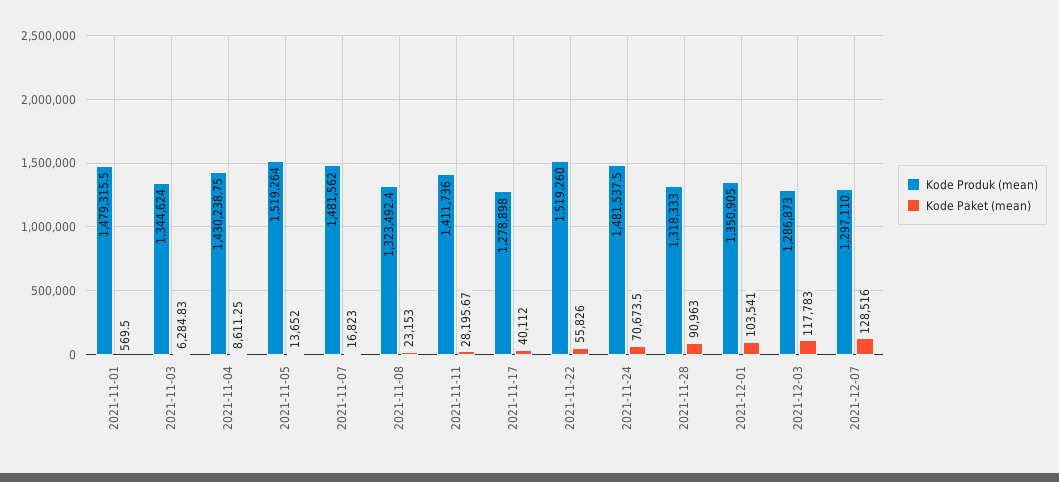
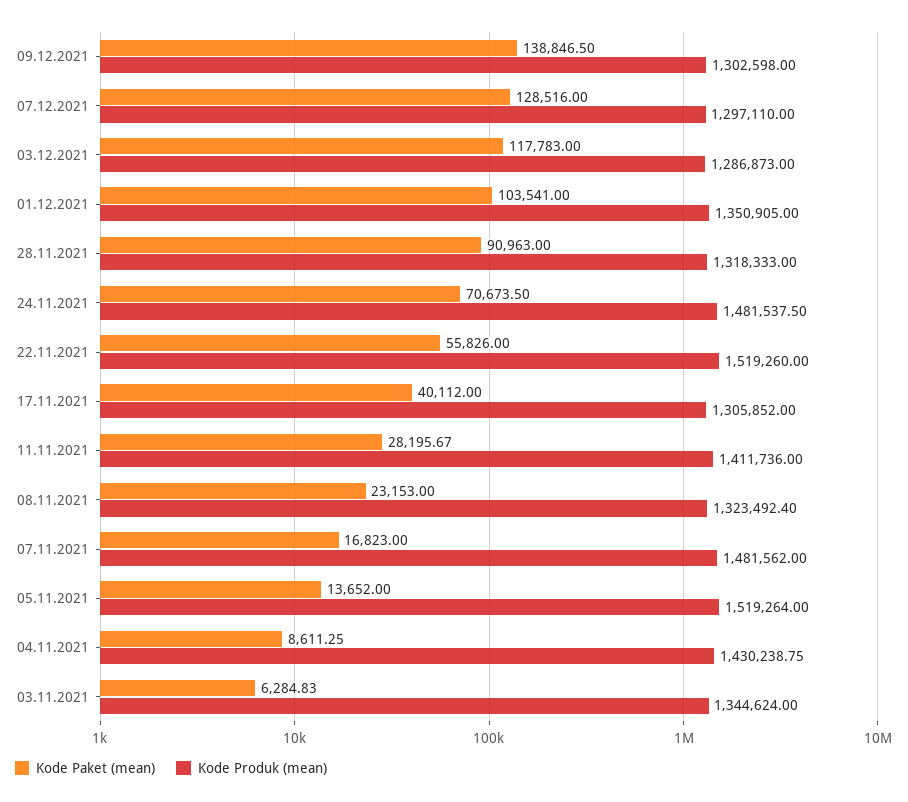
Kode Produk (mean), 2021-11-01: 1479315.5 -> none
Kode Paket (mean), 2021-11-01: 569.5 -> none
Kode Produk (mean), 2021-11-17: 1278898 -> 1305852
Kode Paket (mean), 09.12.2021: none -> 138846.5
Kode Produk (mean), 09.12.2021: none -> 1302598

